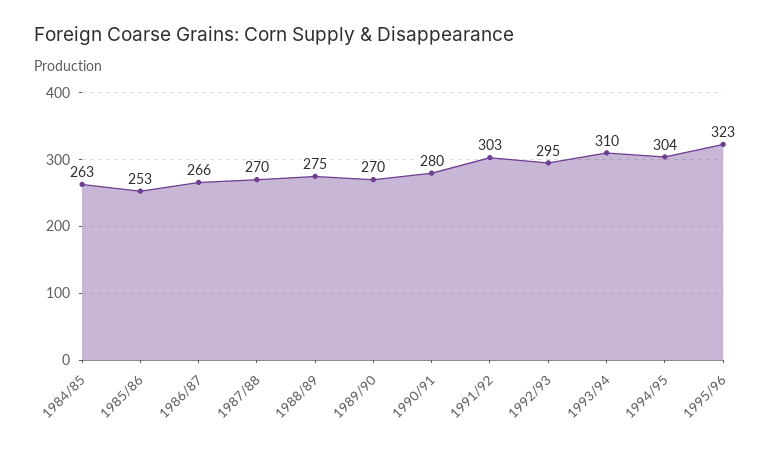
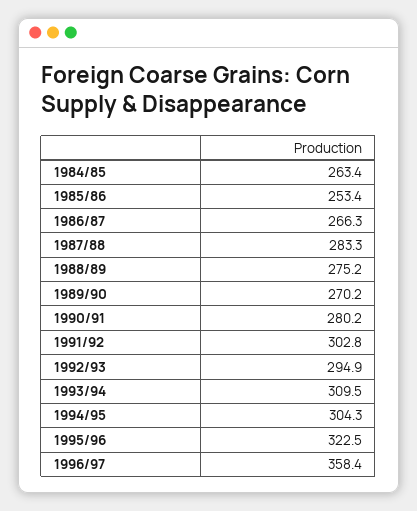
1987/88: 270 -> 283.3
1996/97: none -> 358.4

